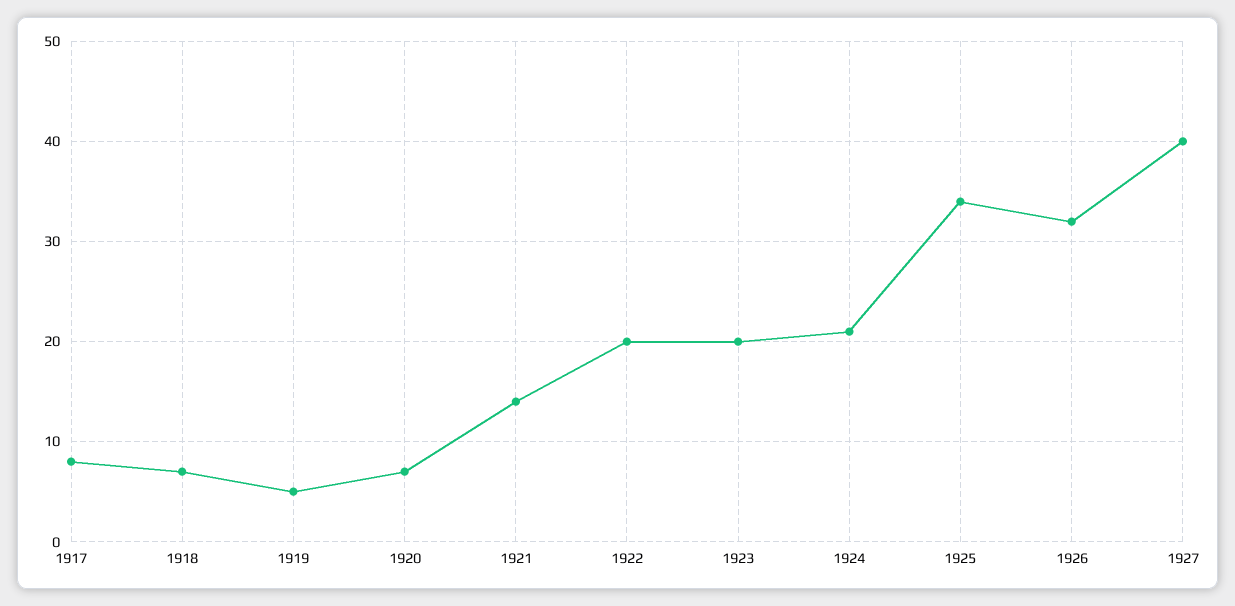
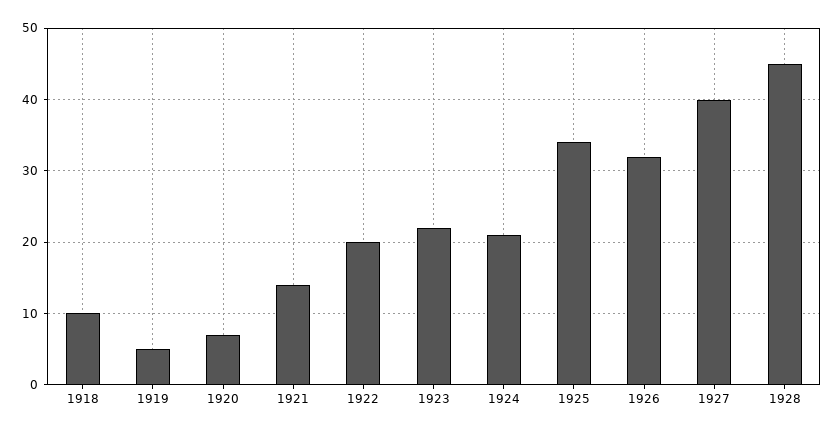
1917: 8 -> none
1918: 7 -> 10
1923: 20 -> 22
1928: none -> 45

